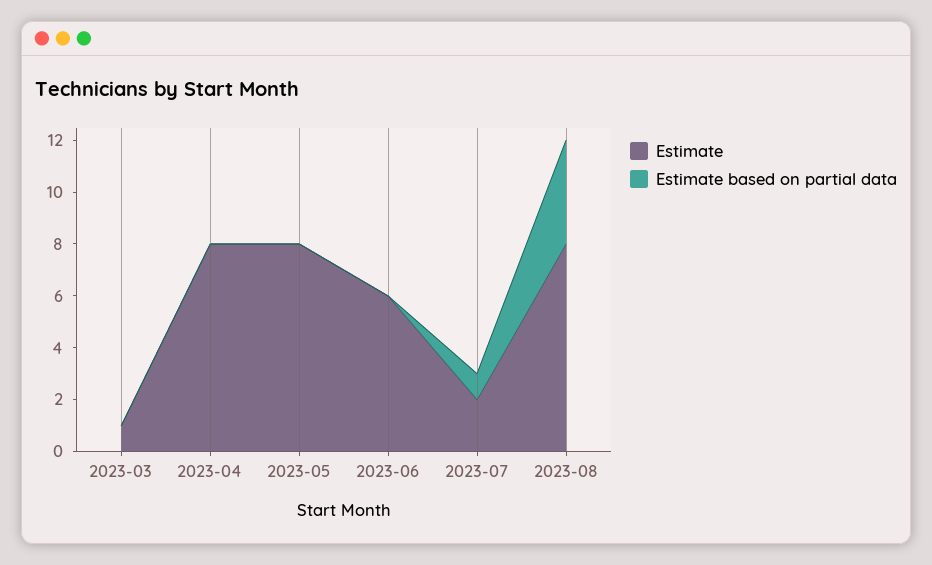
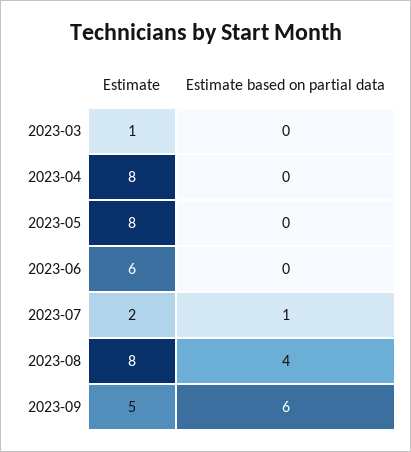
Estimate, 2023-09: none -> 5
Estimate based on partial data, 2023-09: none -> 6

